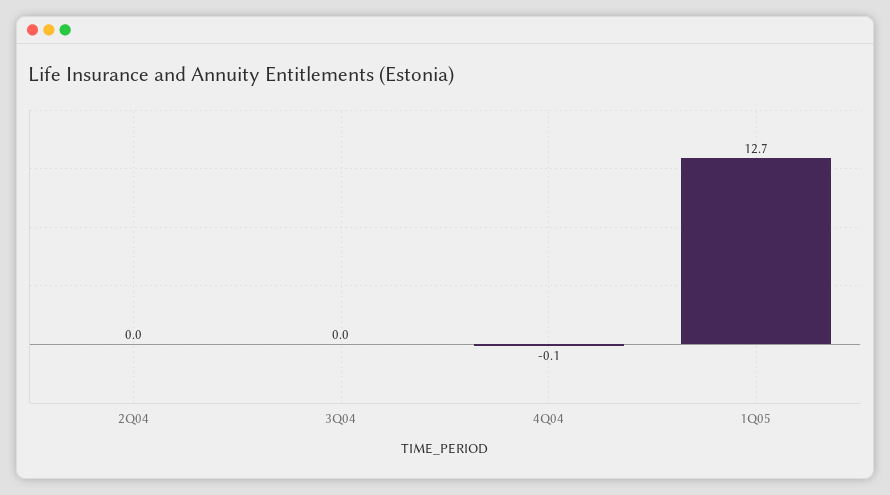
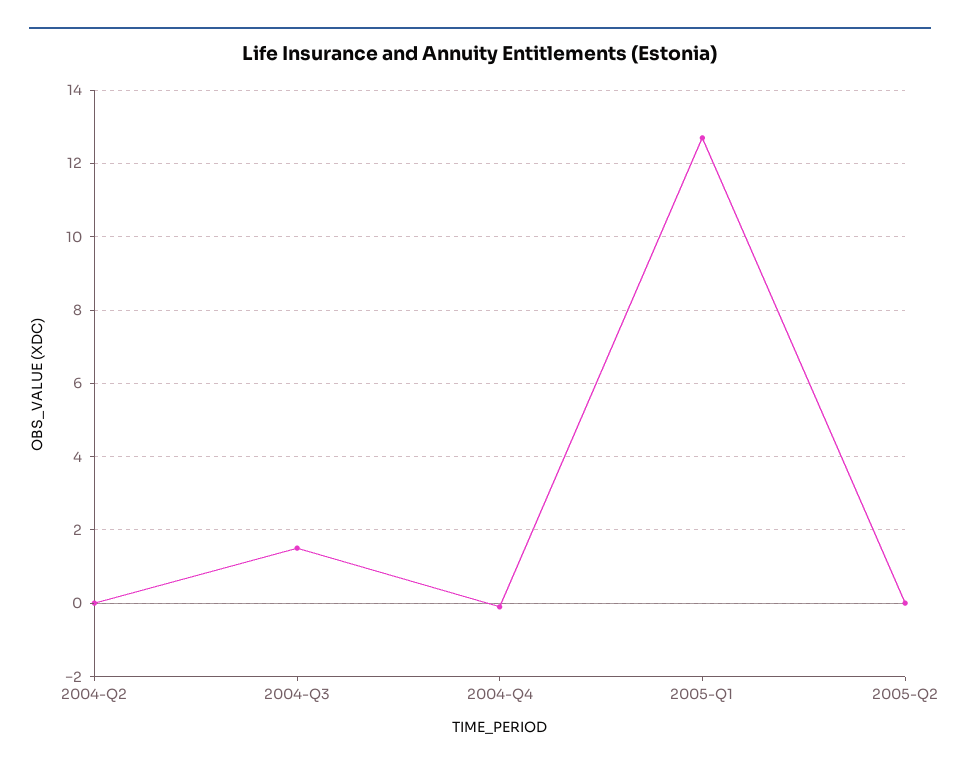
3Q04: 0 -> 1.5
2005-Q2: none -> 0

